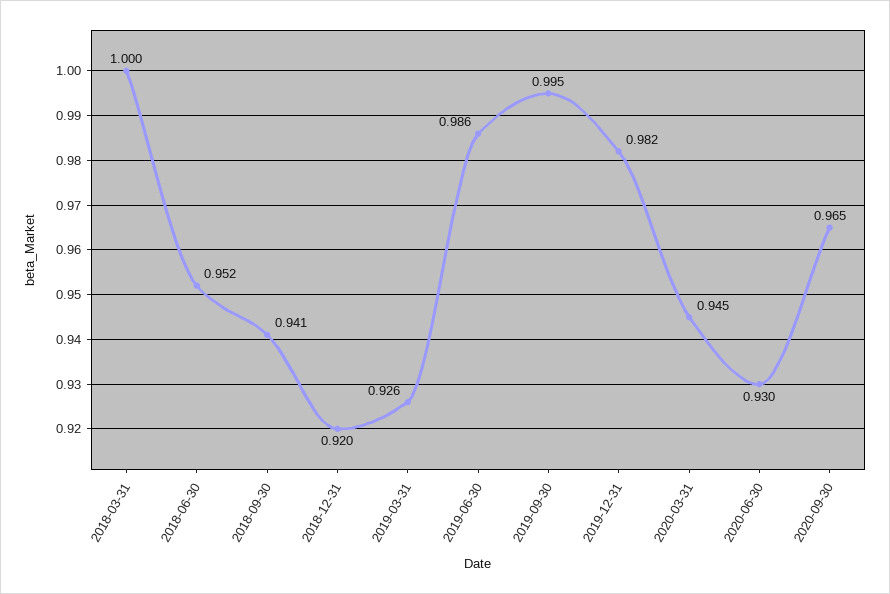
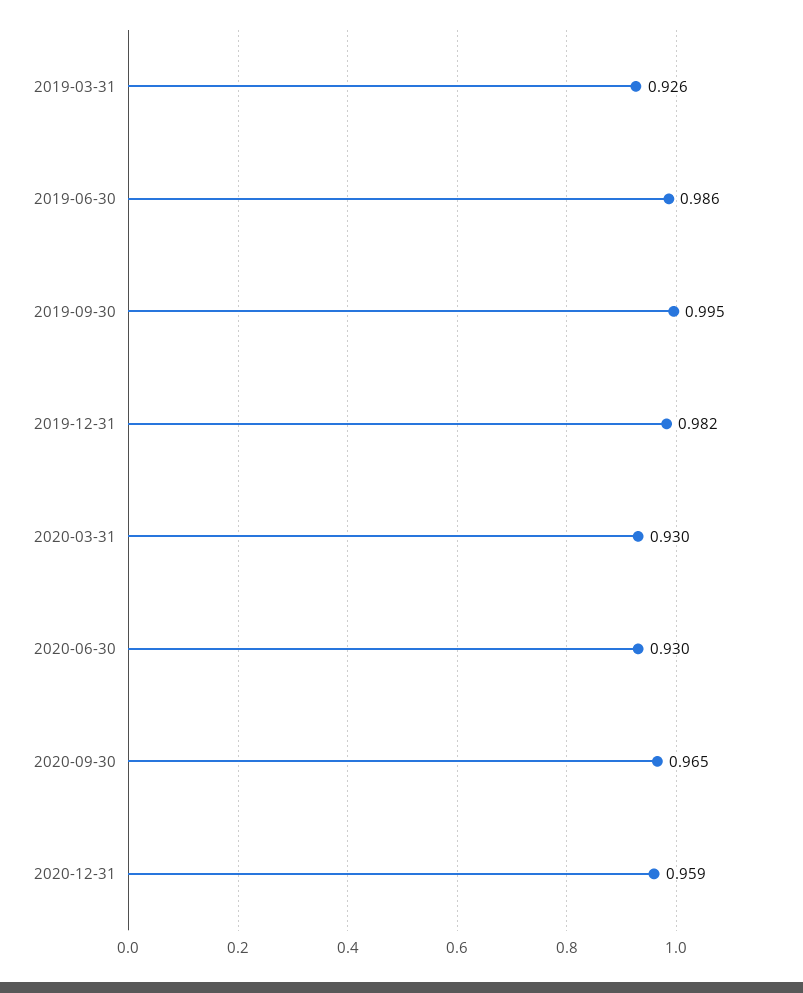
2018-03-31: 1 -> none
2018-06-30: 0.952 -> none
2018-09-30: 0.941 -> none
2018-12-31: 0.92 -> none
2020-03-31: 0.945 -> 0.93
2020-12-31: none -> 0.959

